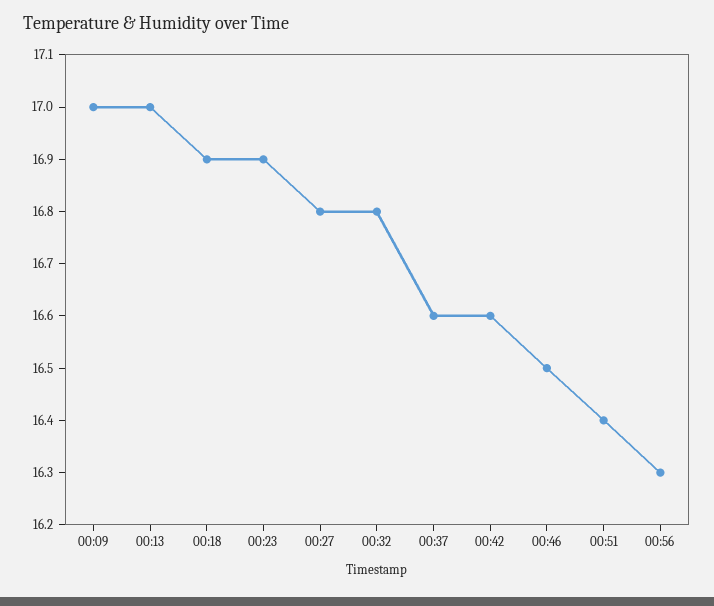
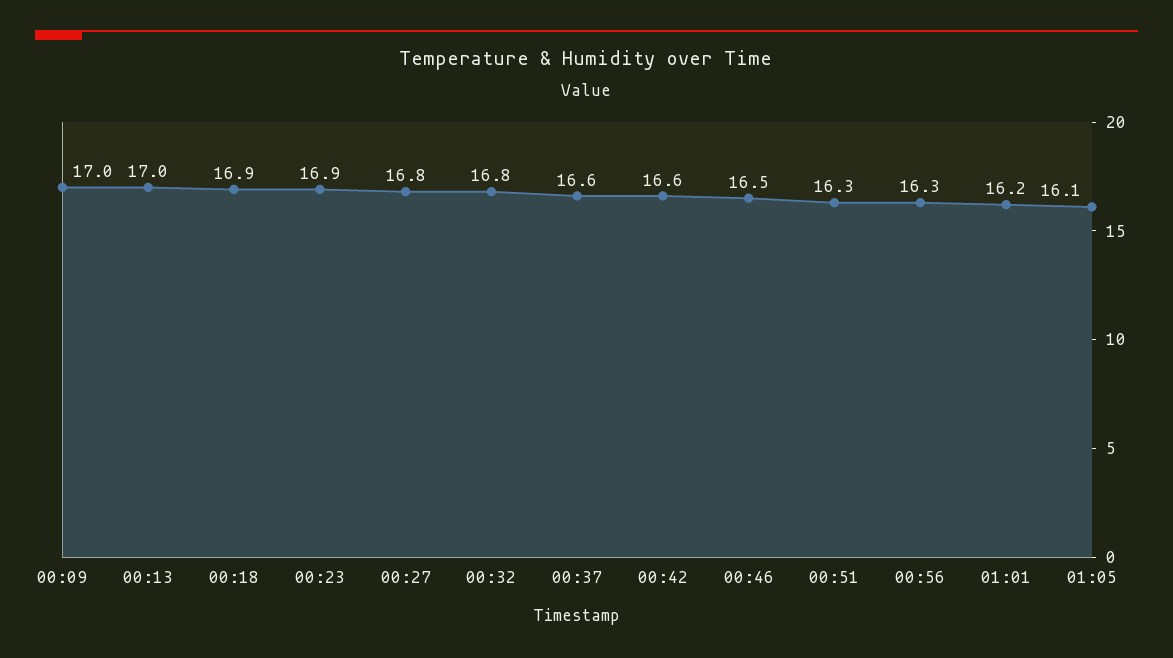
00:51: 16.4 -> 16.3
01:01: none -> 16.2
01:05: none -> 16.1

